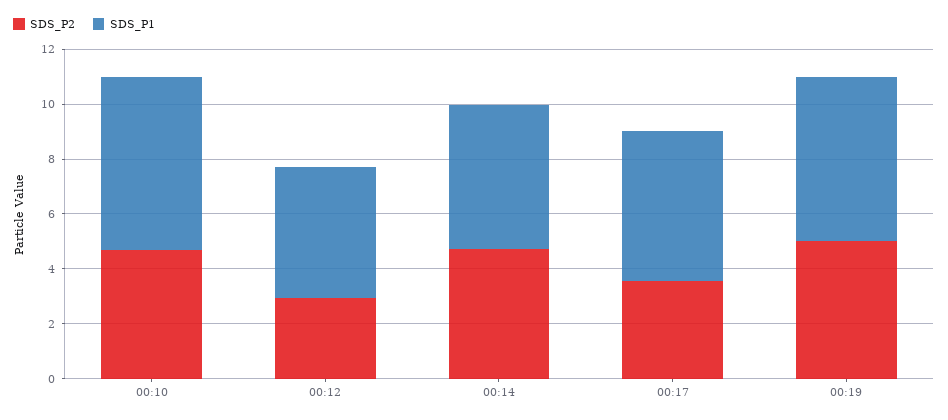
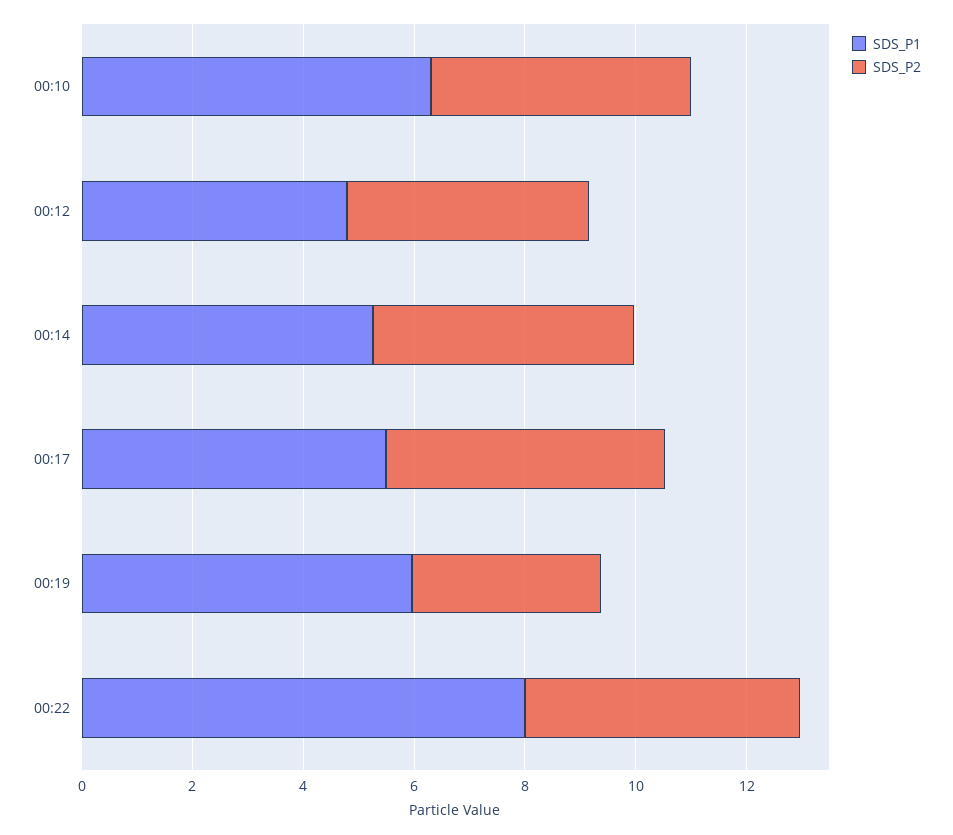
SDS_P2, 00:12: 3 -> 4.5
SDS_P2, 00:17: 3.5 -> 5
SDS_P2, 00:19: 5 -> 3.5
SDS_P1, 00:22: none -> 8
SDS_P2, 00:22: none -> 5

